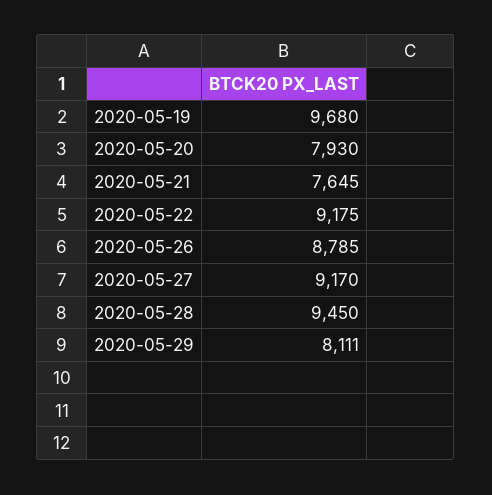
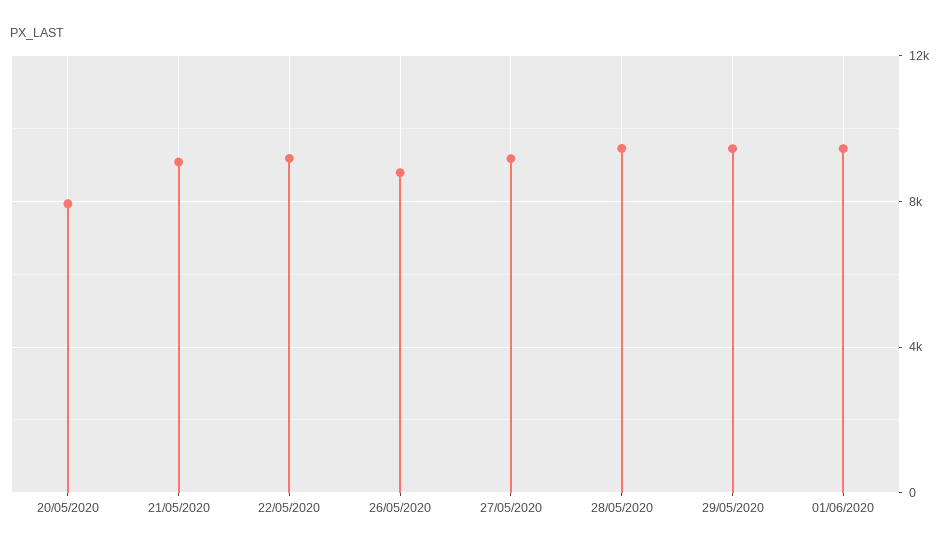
2020-05-19: 9680 -> none
2020-05-21: 7645 -> 9000
2020-05-29: 8111 -> 9500
01/06/2020: none -> 9500

